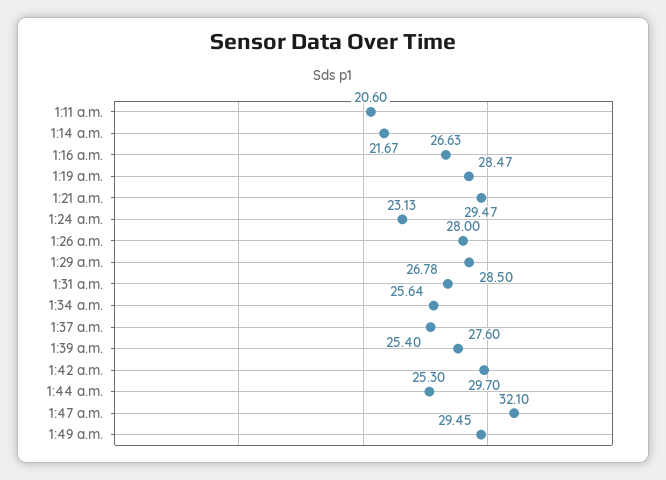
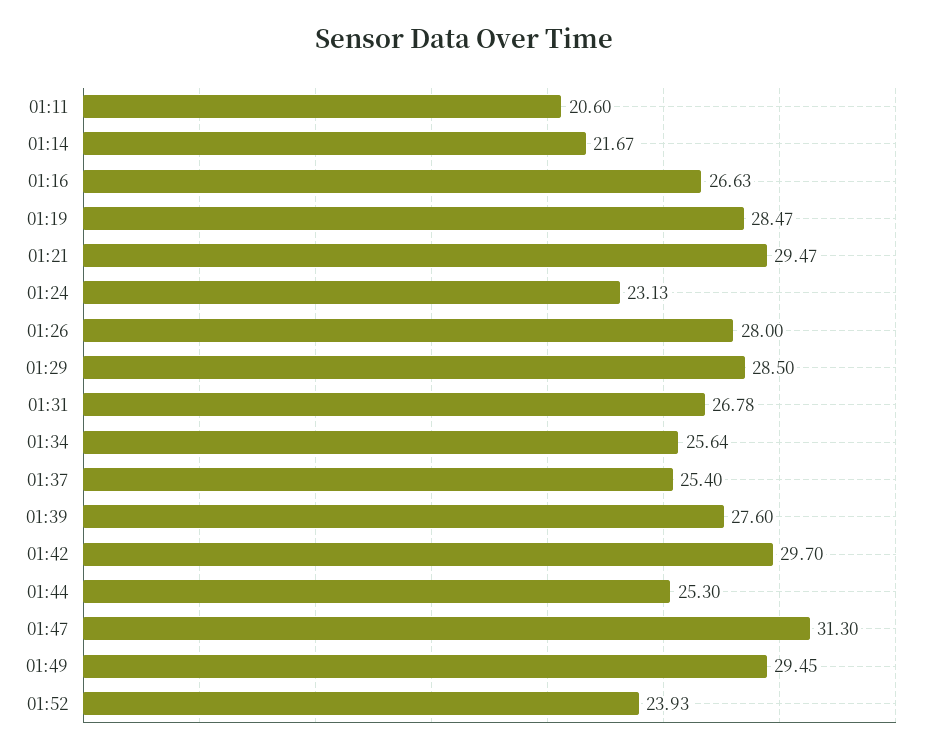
1:47 a.m.: 32.1 -> 31.3
01:52: none -> 23.93

